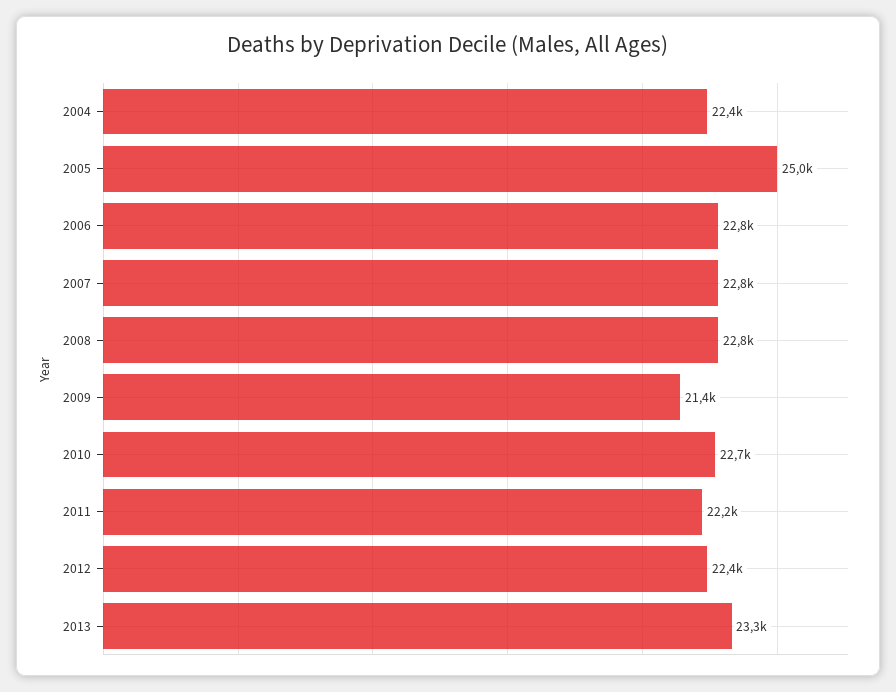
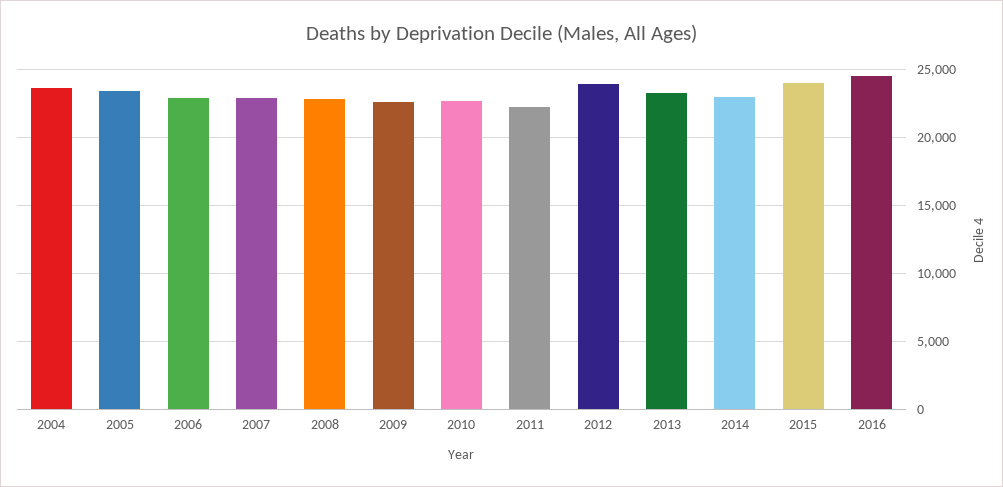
2004: 22400 -> 23500
2005: 25000 -> 23500
2009: 21400 -> 22500
2012: 22400 -> 24000
2014: none -> 23000
2015: none -> 24000
2016: none -> 24500

